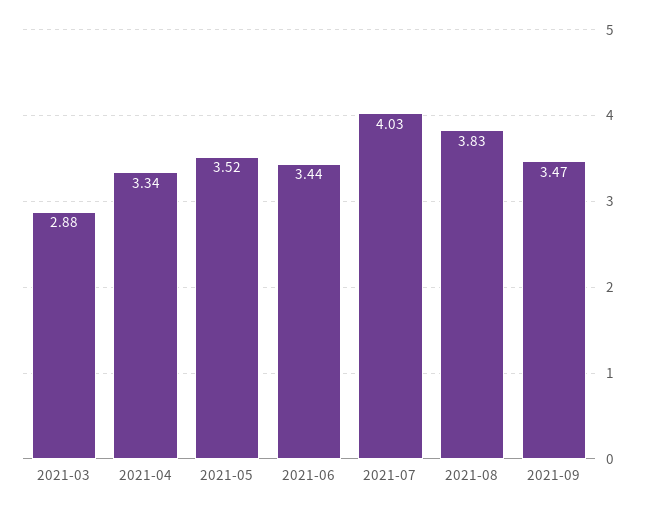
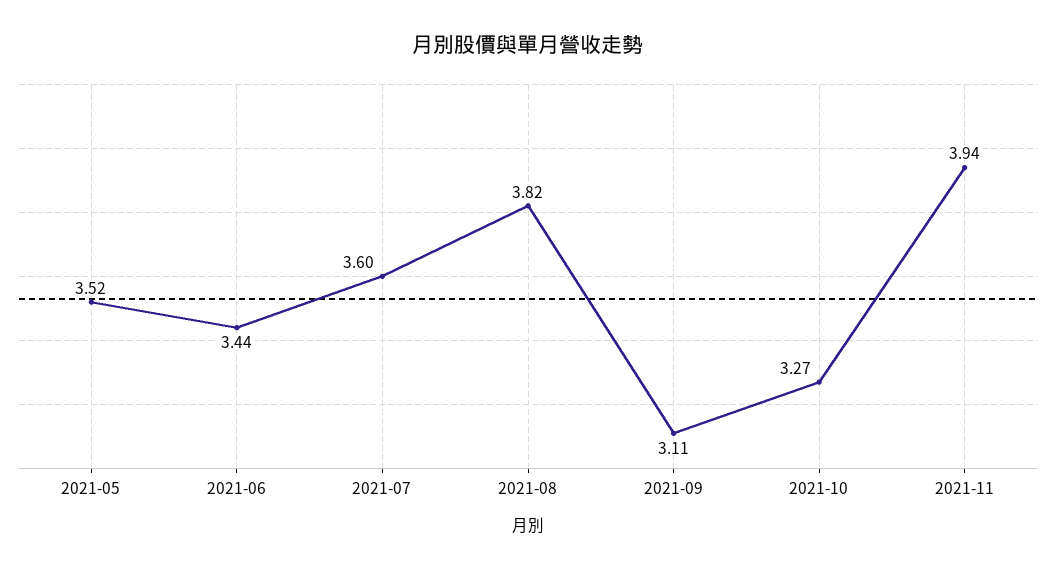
2021-03: 2.88 -> none
2021-04: 3.34 -> none
2021-07: 4.03 -> 3.6
2021-08: 3.83 -> 3.82
2021-09: 3.47 -> 3.11
2021-10: none -> 3.27
2021-11: none -> 3.94

